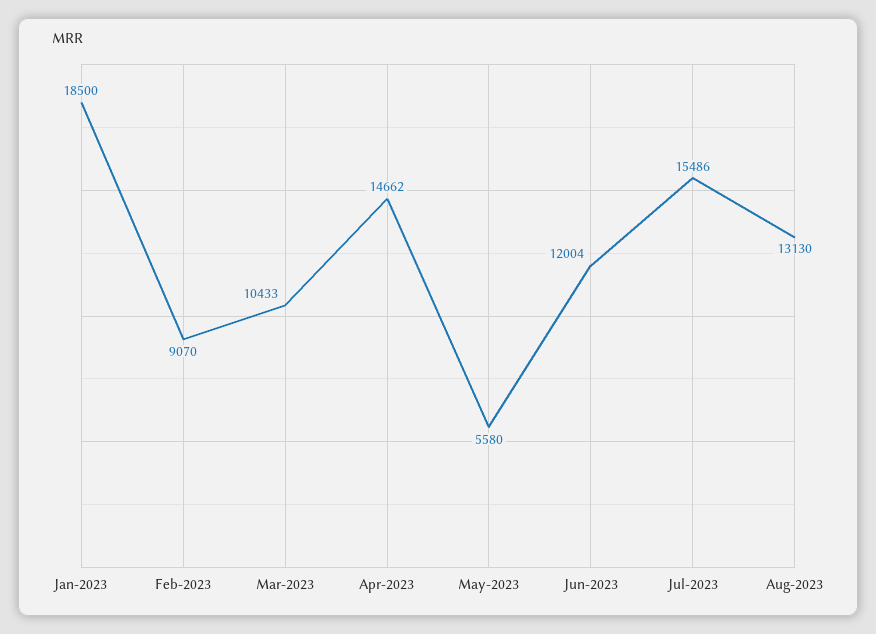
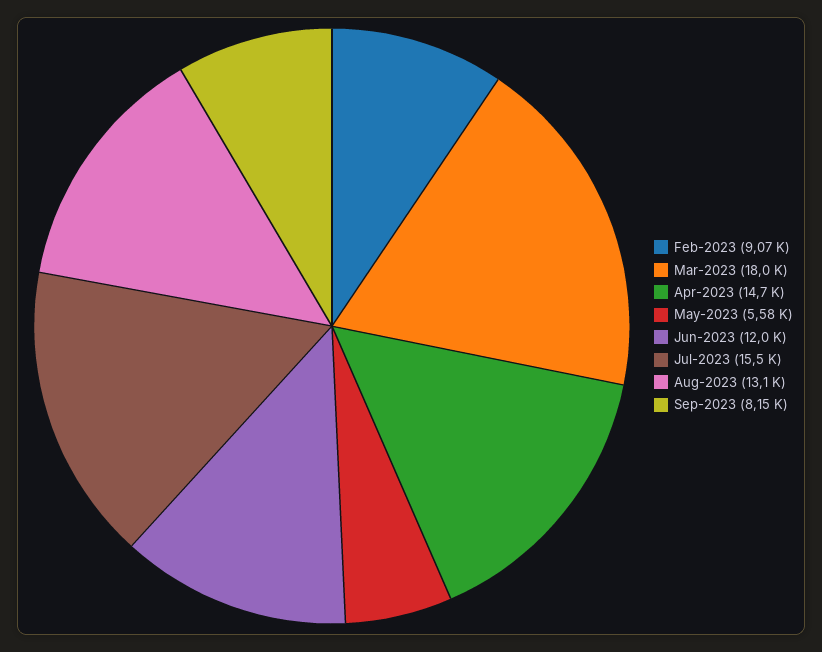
Jan-2023: 18500 -> none
Mar-2023: 10433 -> 18000
Sep-2023: none -> 8150

